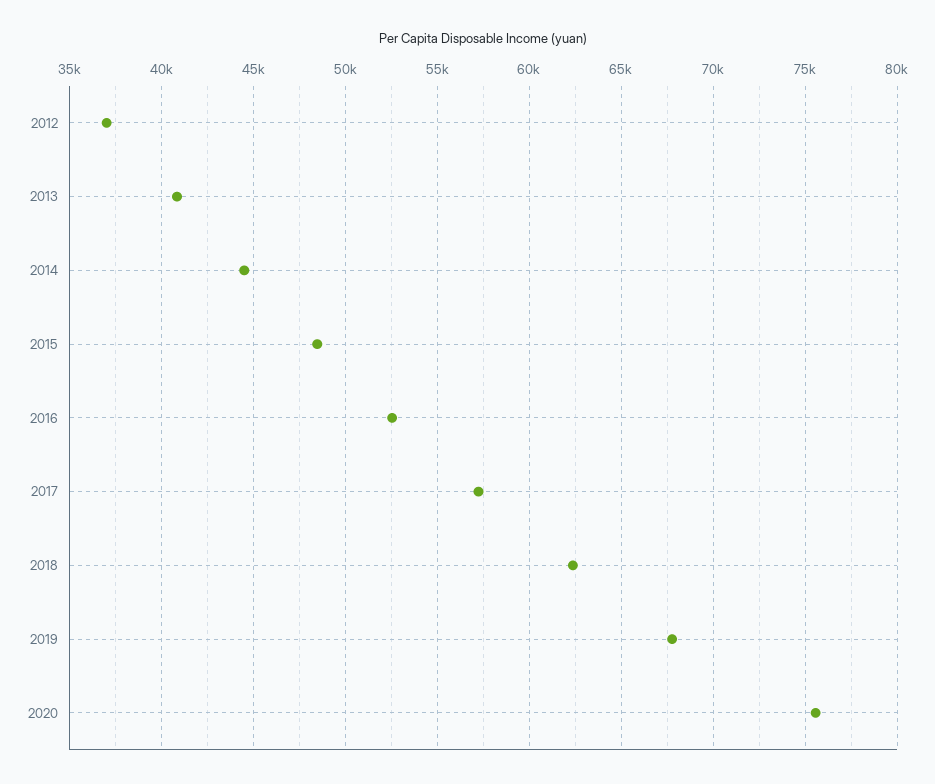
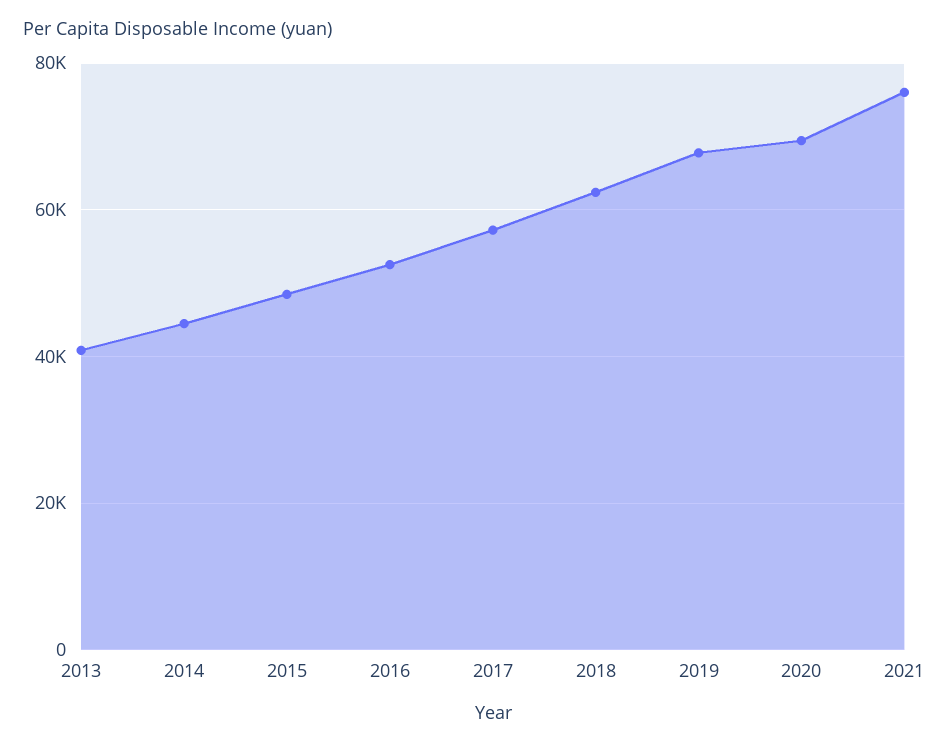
2012: 37000 -> none
2020: 75500 -> 70000
2021: none -> 76000

